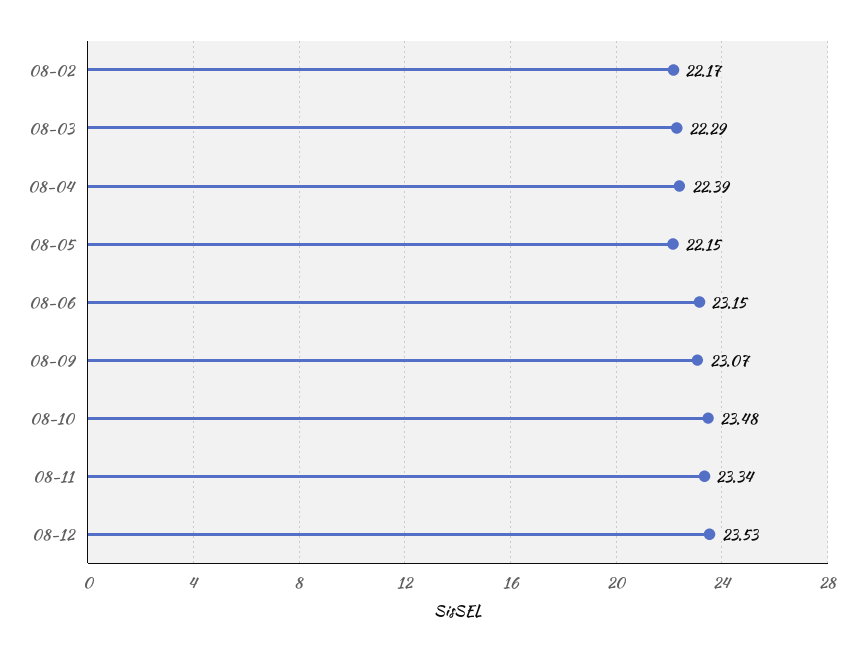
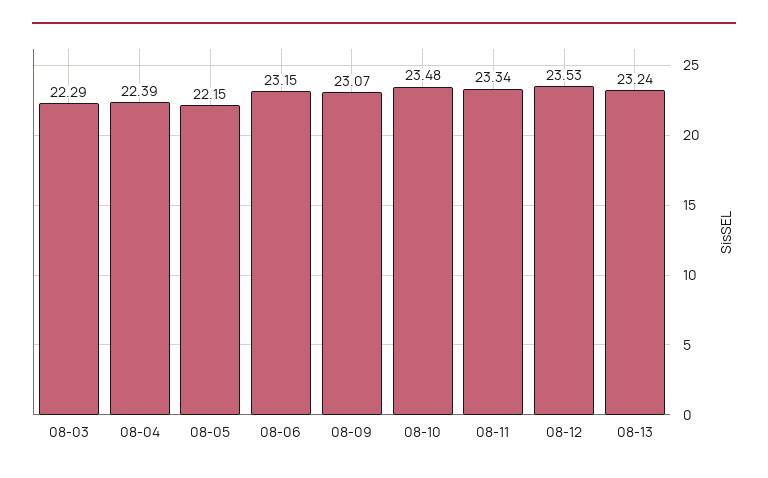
08-02: 22.17 -> none
08-13: none -> 23.24

